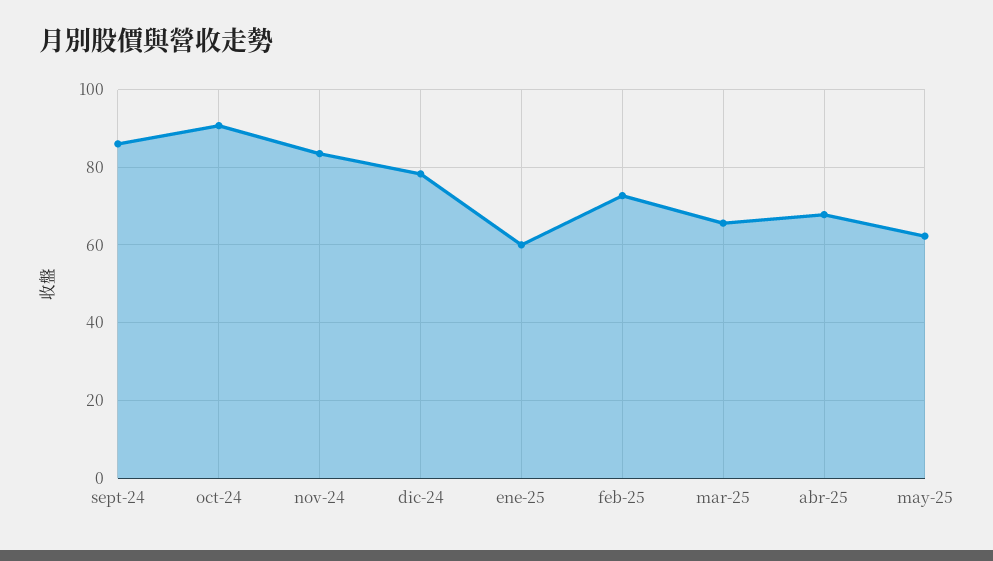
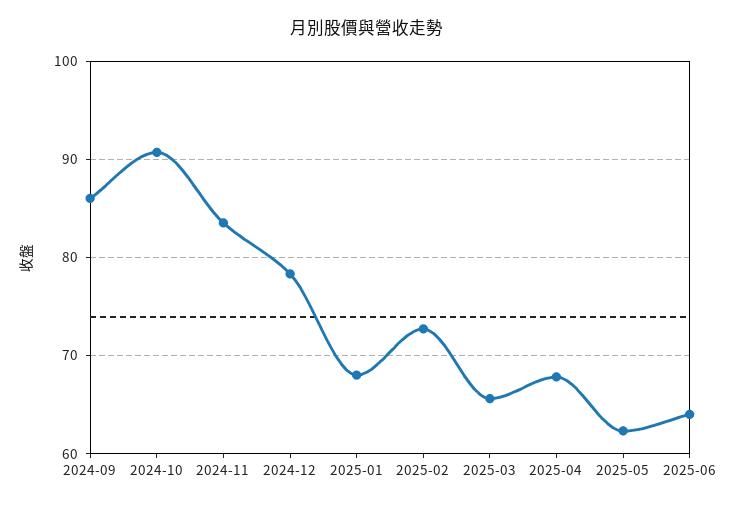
ene-25: 60 -> 68
2025-06: none -> 64

